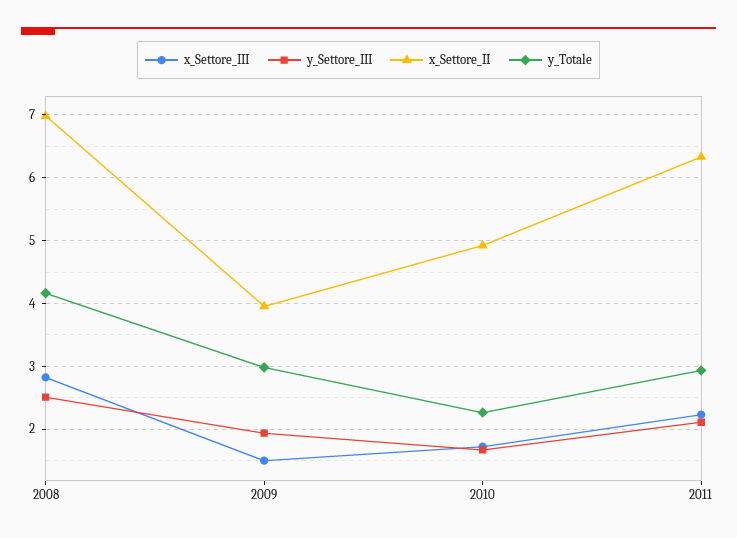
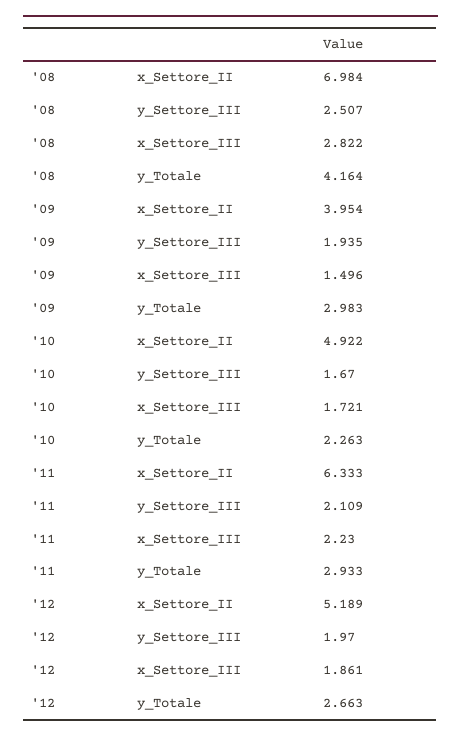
x_Settore_II, '12: none -> 5.189
y_Settore_III, '12: none -> 1.97
x_Settore_III, '12: none -> 1.861
y_Totale, '12: none -> 2.663

